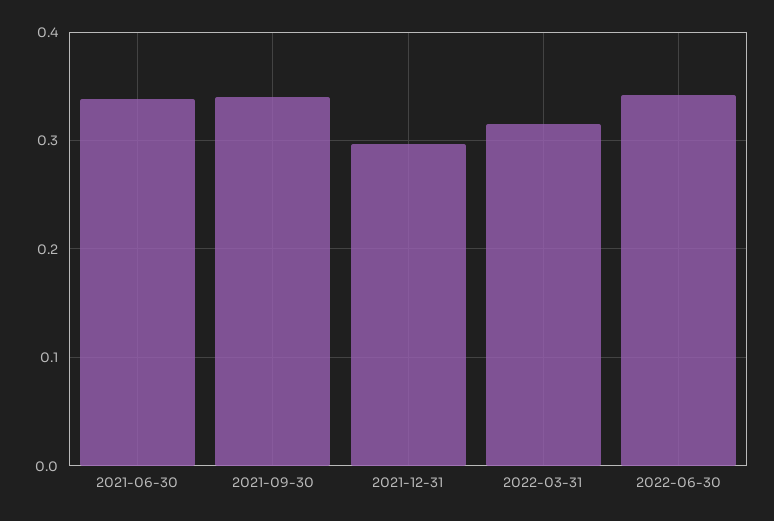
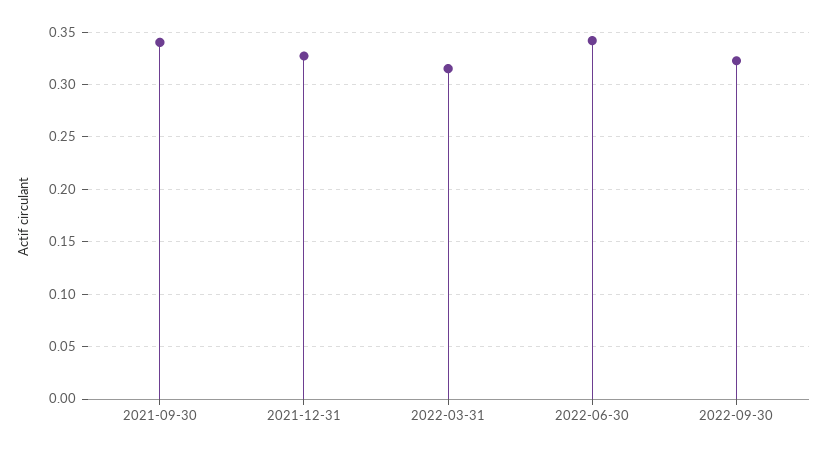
2021-06-30: 0.34 -> none
2021-12-31: 0.3 -> 0.33
2022-09-30: none -> 0.32

